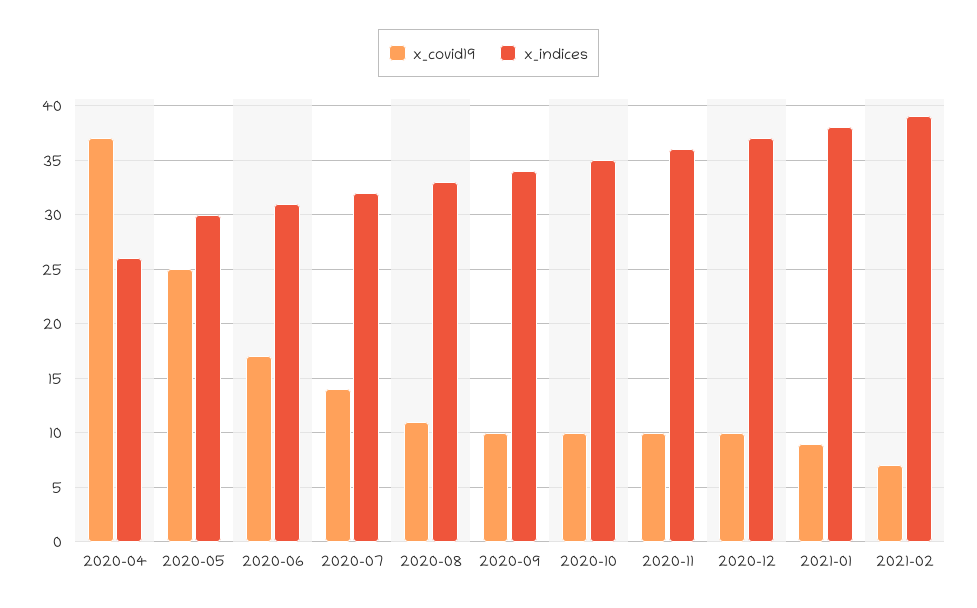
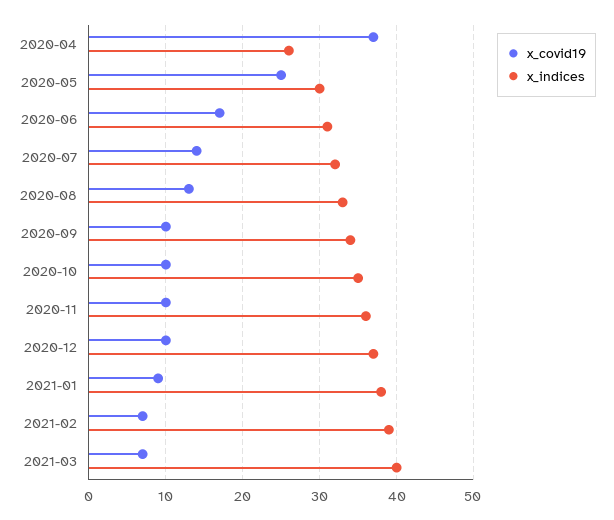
x_covid19, 2020-08: 11 -> 13
x_covid19, 2021-03: none -> 7
x_indices, 2021-03: none -> 40

